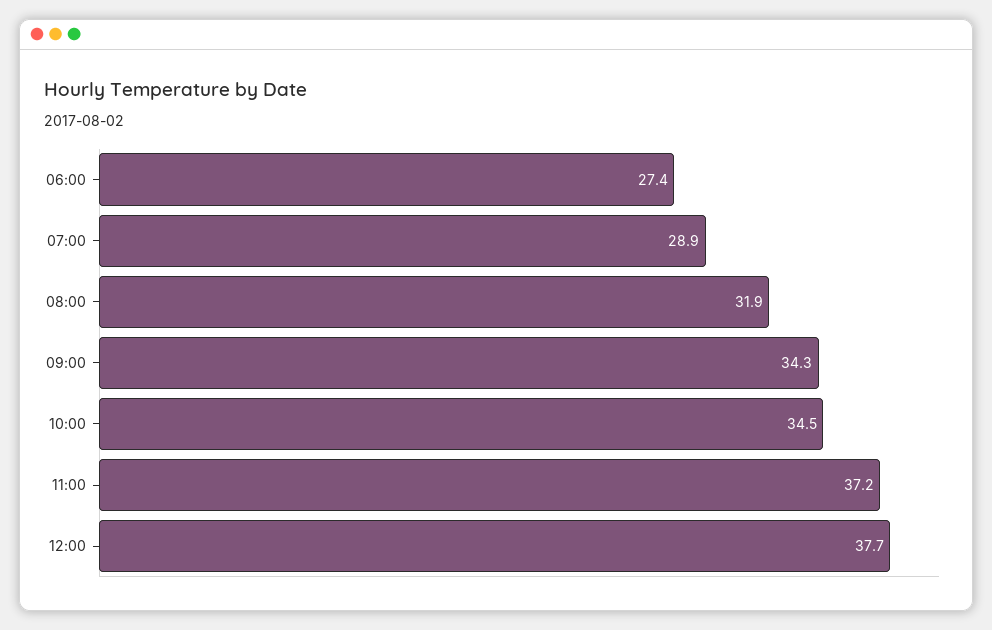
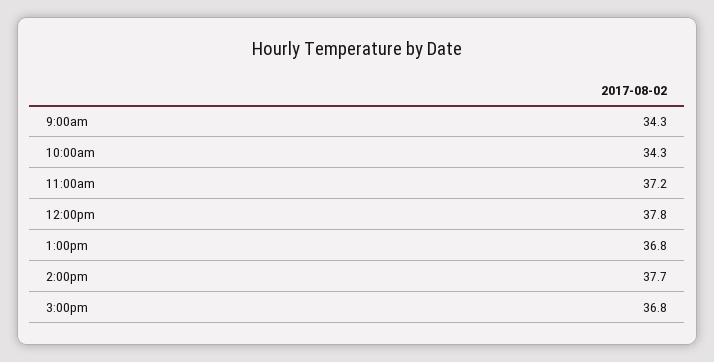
06:00: 27.4 -> none
07:00: 28.9 -> none
08:00: 31.9 -> none
10:00: 34.5 -> 34.3
12:00: 37.7 -> 37.8
1:00pm: none -> 36.8
2:00pm: none -> 37.7
3:00pm: none -> 36.8

